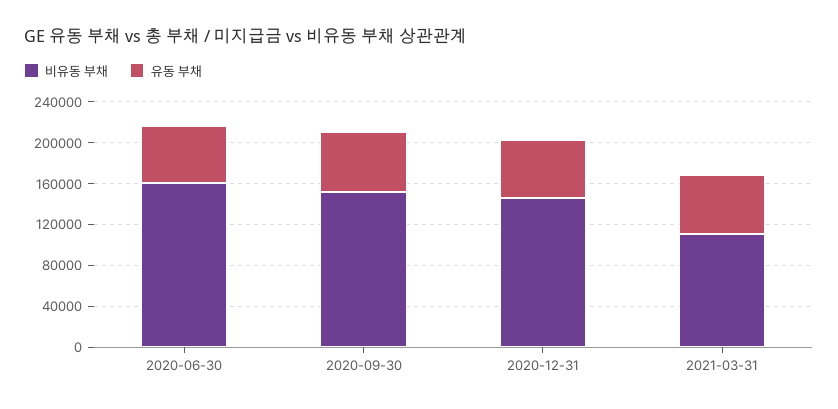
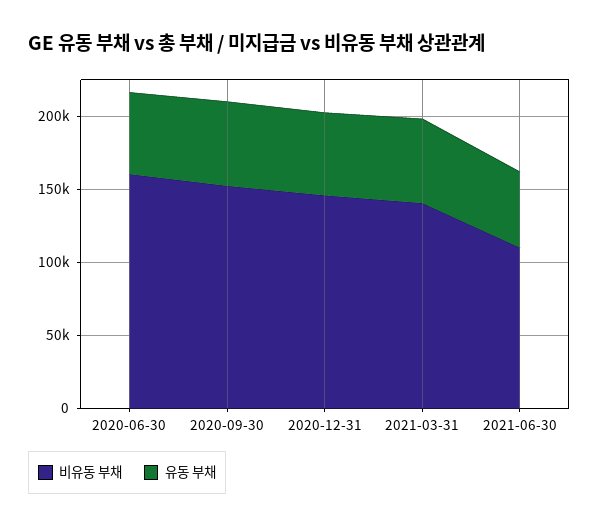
비유동 부채, 2021-03-31: 110000 -> 140000
비유동 부채, 2021-06-30: none -> 110000
유동 부채, 2021-06-30: none -> 50000

